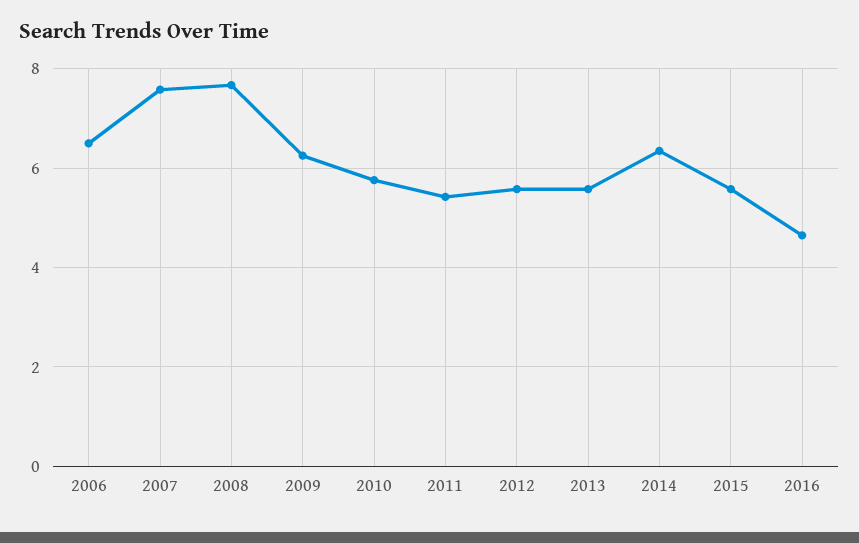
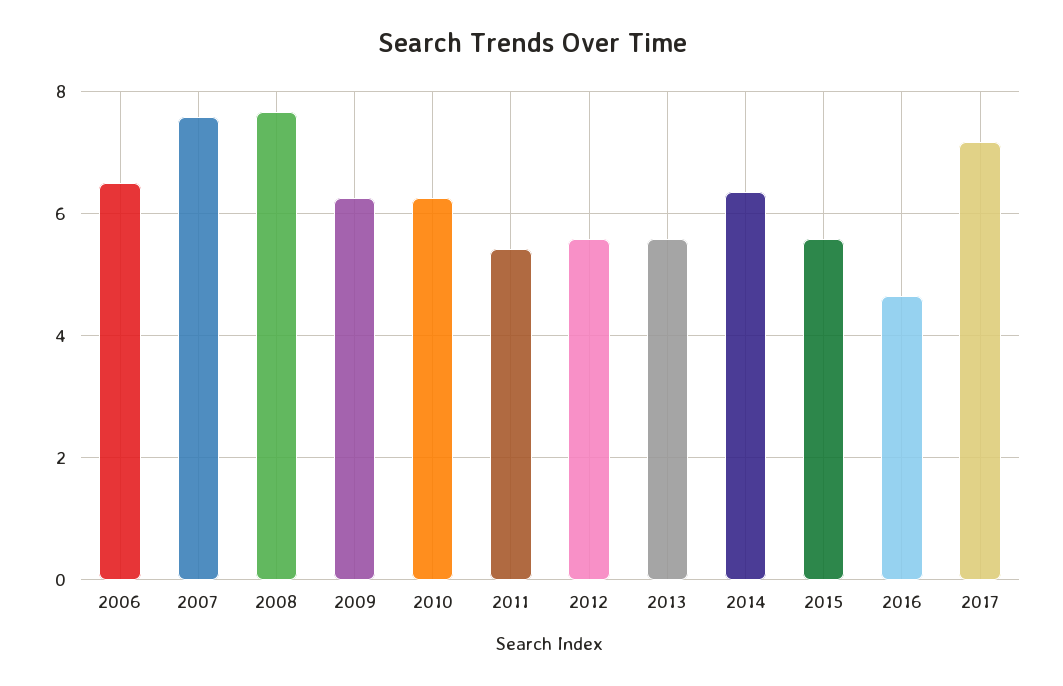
2010: 5.8 -> 6.2
2017: none -> 7.2

